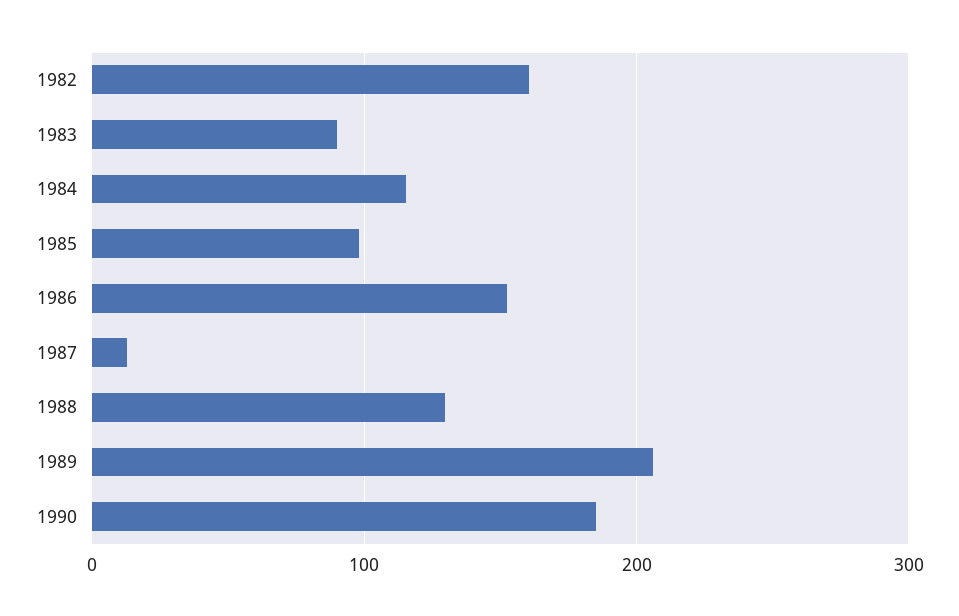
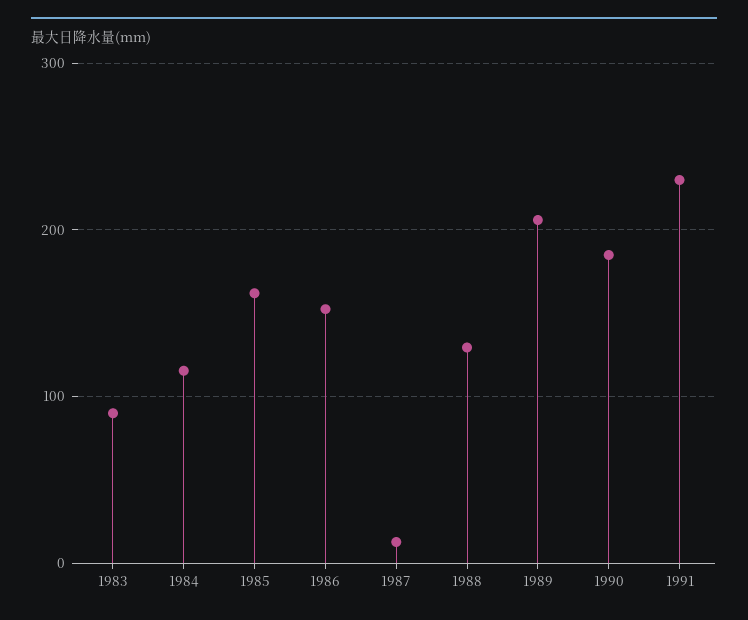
1982: 160 -> none
1985: 100 -> 160
1991: none -> 230

